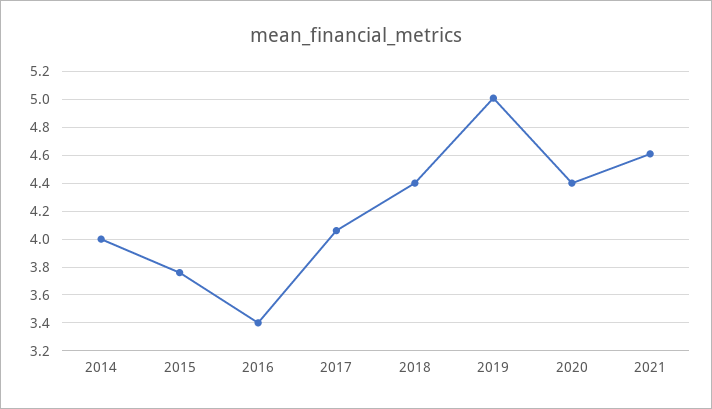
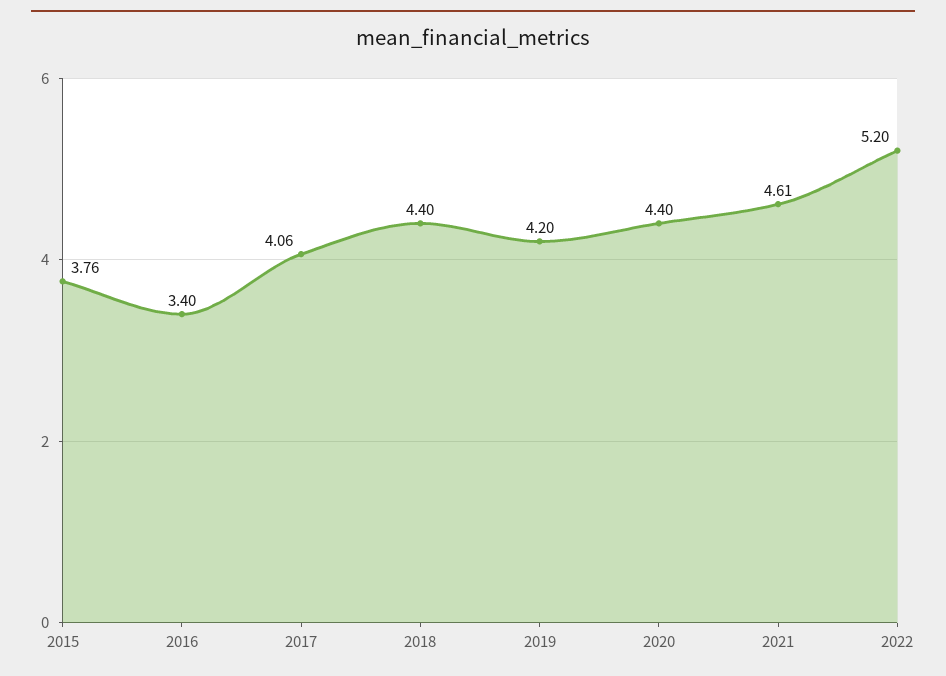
2014: 4 -> none
2019: 5 -> 4.2
2022: none -> 5.2

